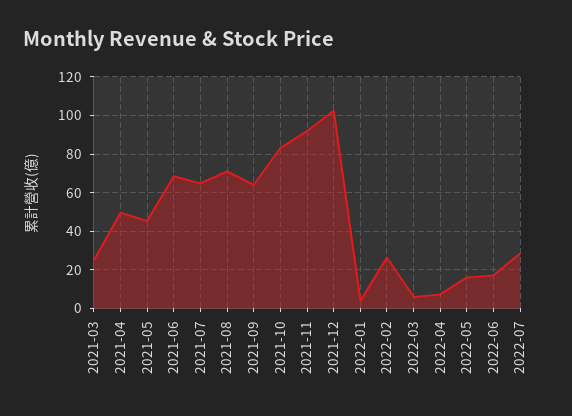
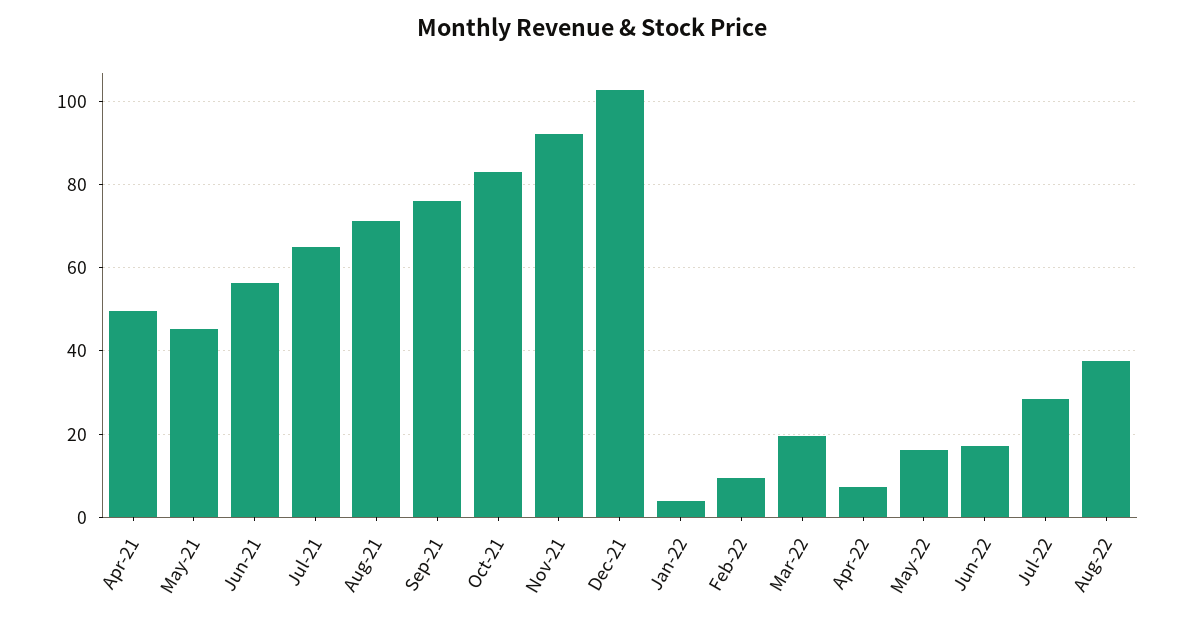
2021-03: 25 -> none
2021-06: 70 -> 56
2021-09: 65 -> 76
2022-02: 25 -> 10
2022-03: 5 -> 20
Aug-22: none -> 38

